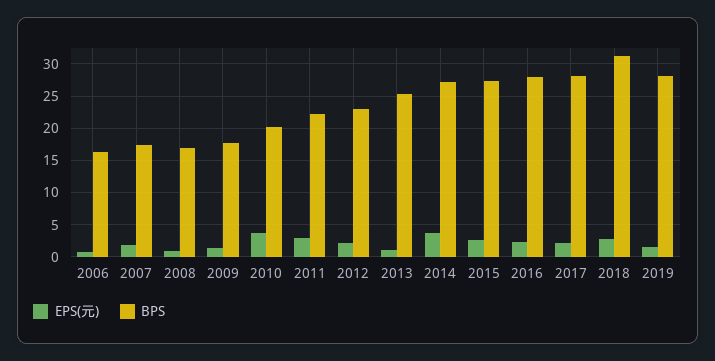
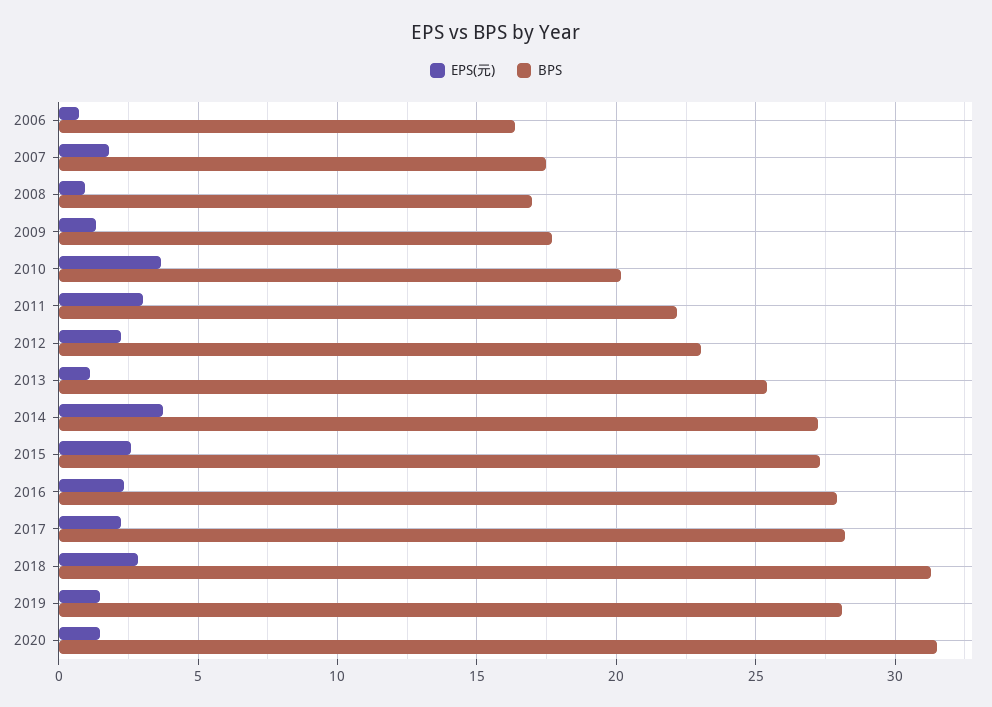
EPS(元), 2020: none -> 1.5
BPS, 2020: none -> 31.5

